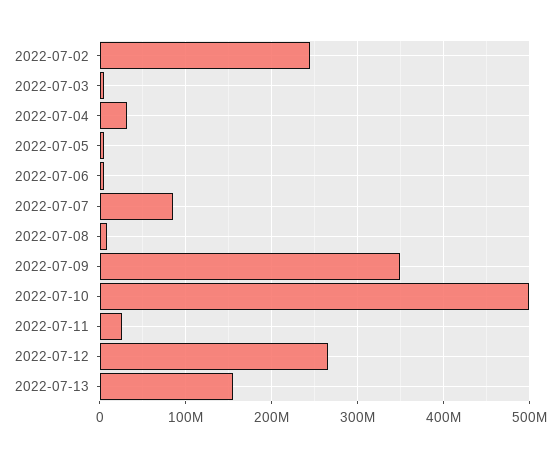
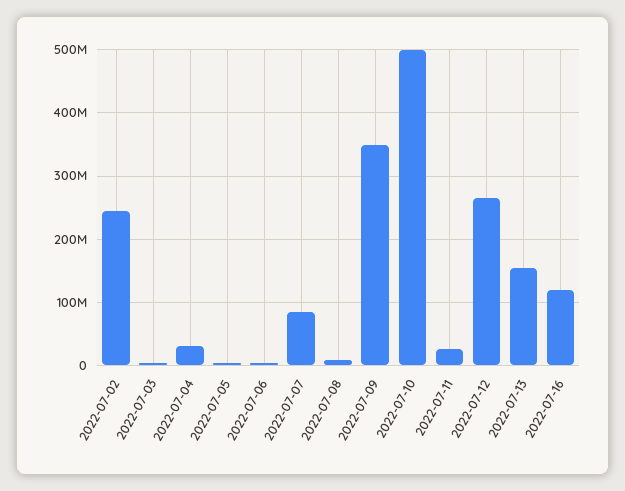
2022-07-16: none -> 120000000

